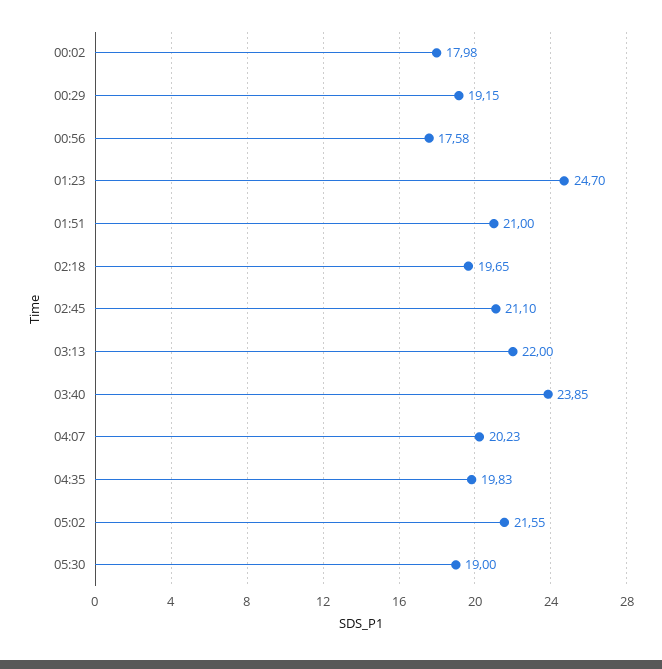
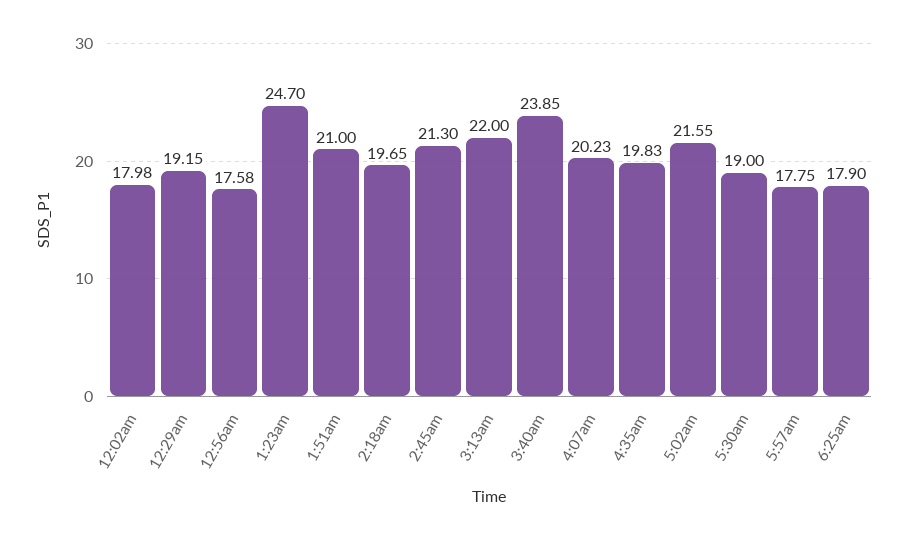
02:45: 21.1 -> 21.3
5:57am: none -> 17.75
6:25am: none -> 17.9

